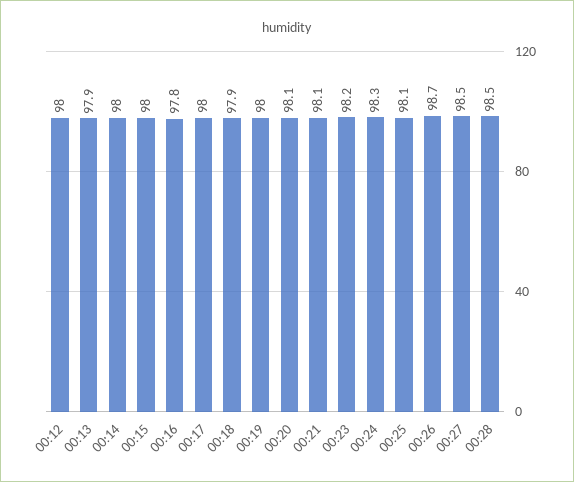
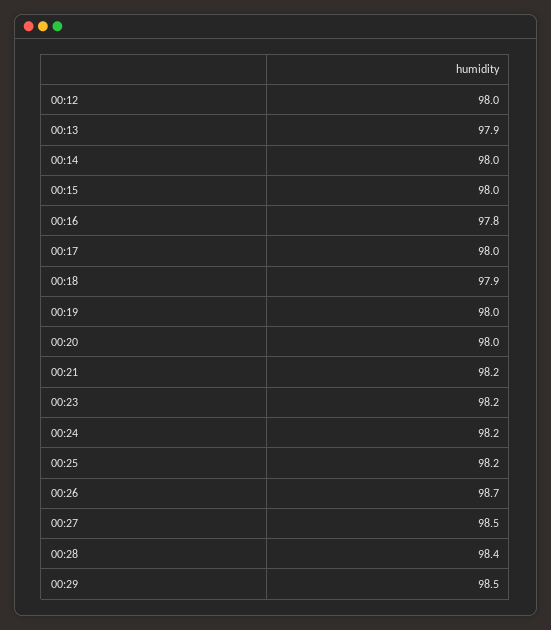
00:20: 98.1 -> 98
00:21: 98.1 -> 98.2
00:24: 98.3 -> 98.2
00:25: 98.1 -> 98.2
00:28: 98.5 -> 98.4
00:29: none -> 98.5

